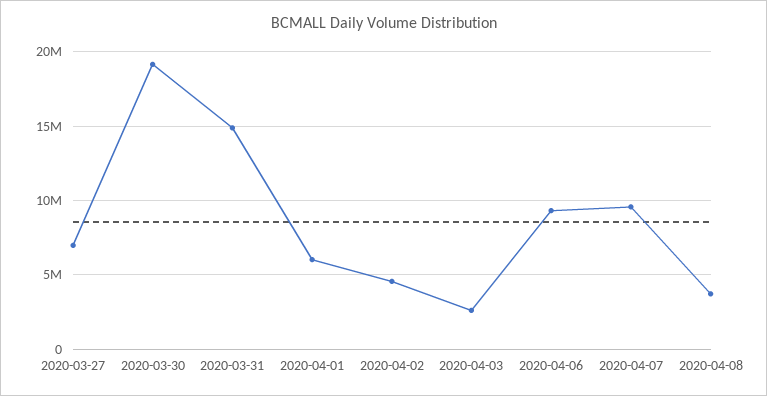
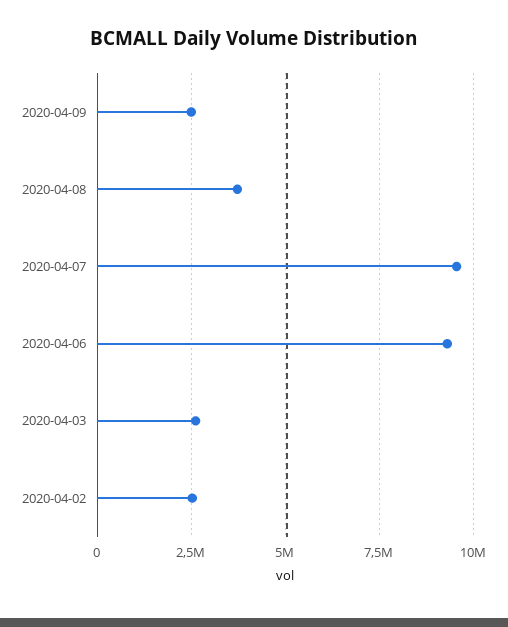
2020-03-27: 7000000 -> none
2020-03-30: 19000000 -> none
2020-03-31: 15000000 -> none
2020-04-01: 6000000 -> none
2020-04-02: 4500000 -> 2500000
2020-04-09: none -> 2500000

